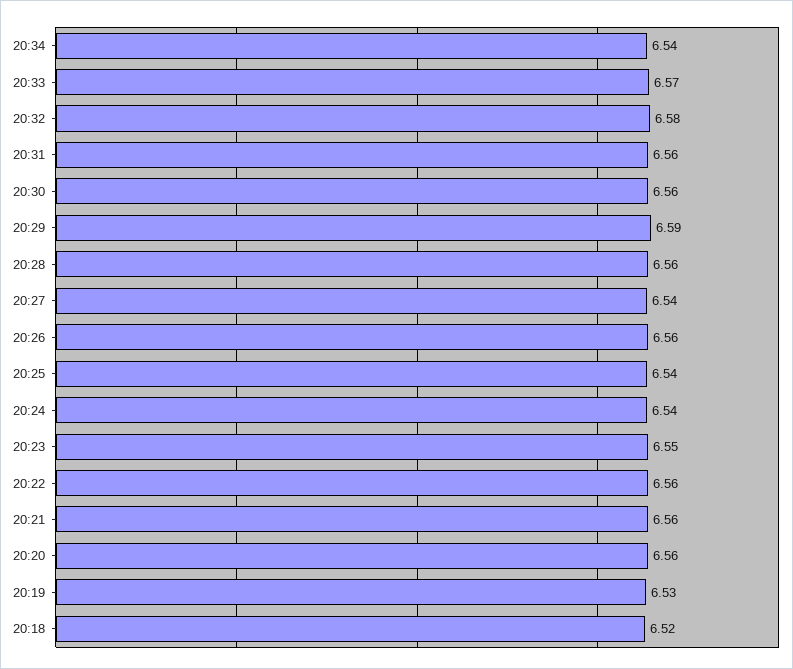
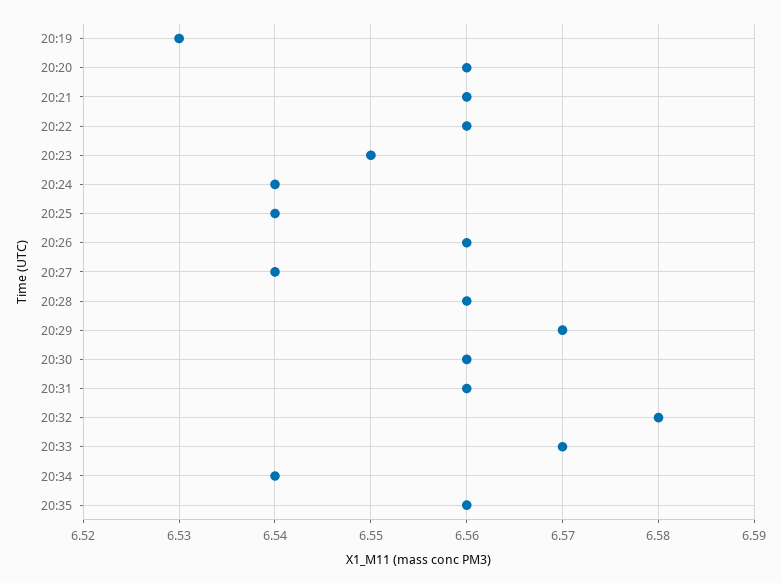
20:29: 6.59 -> 6.57
20:18: 6.52 -> none
20:35: none -> 6.56

